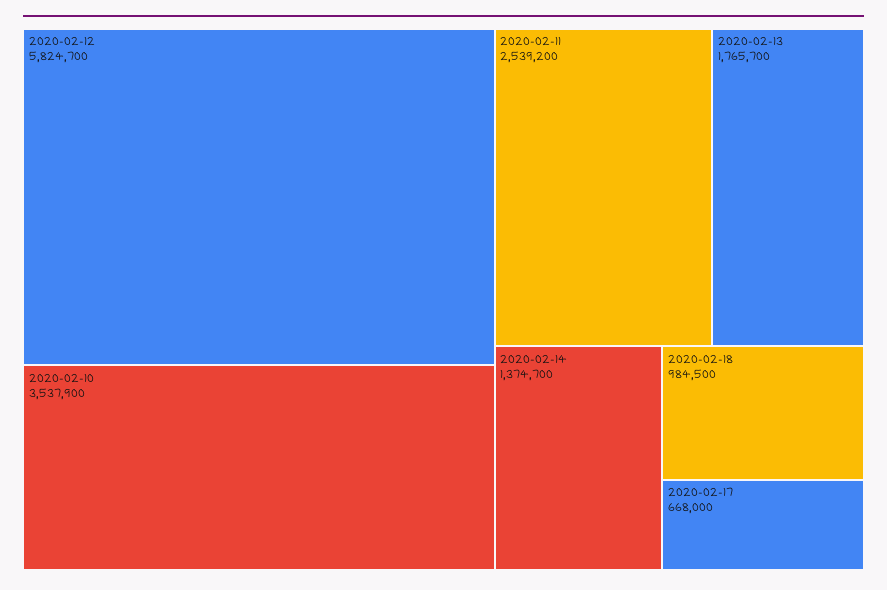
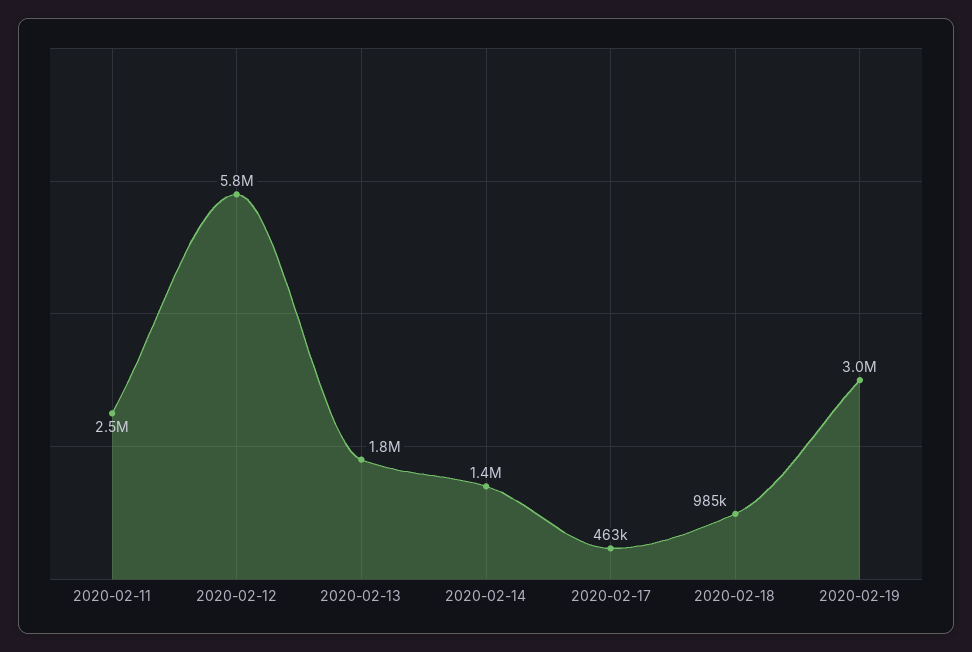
2020-02-10: 3537900 -> none
2020-02-17: 668000 -> 463000
2020-02-19: none -> 3000000

